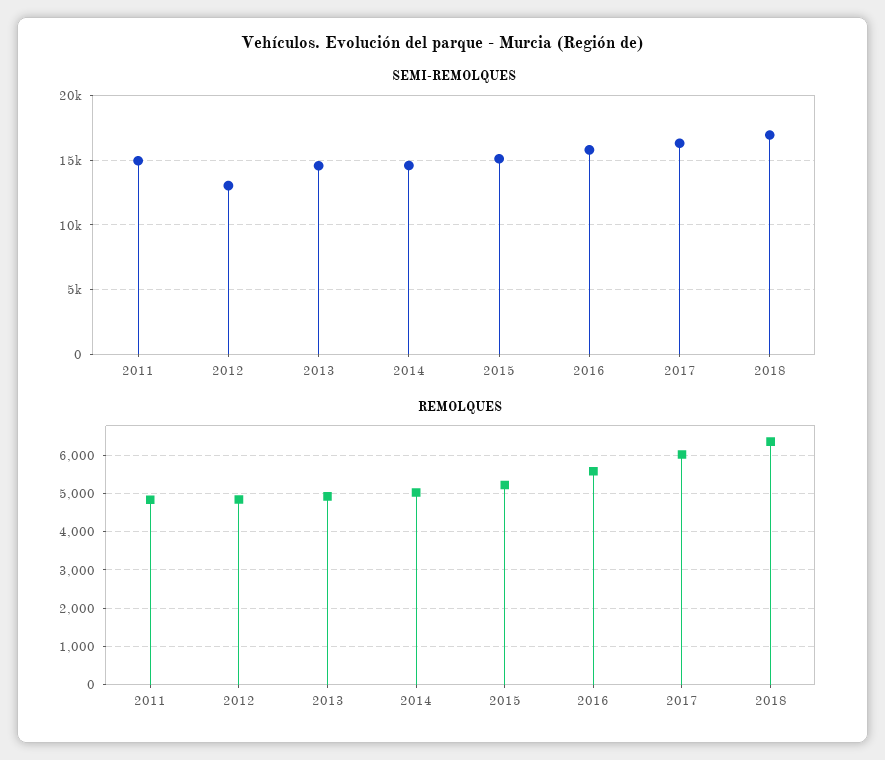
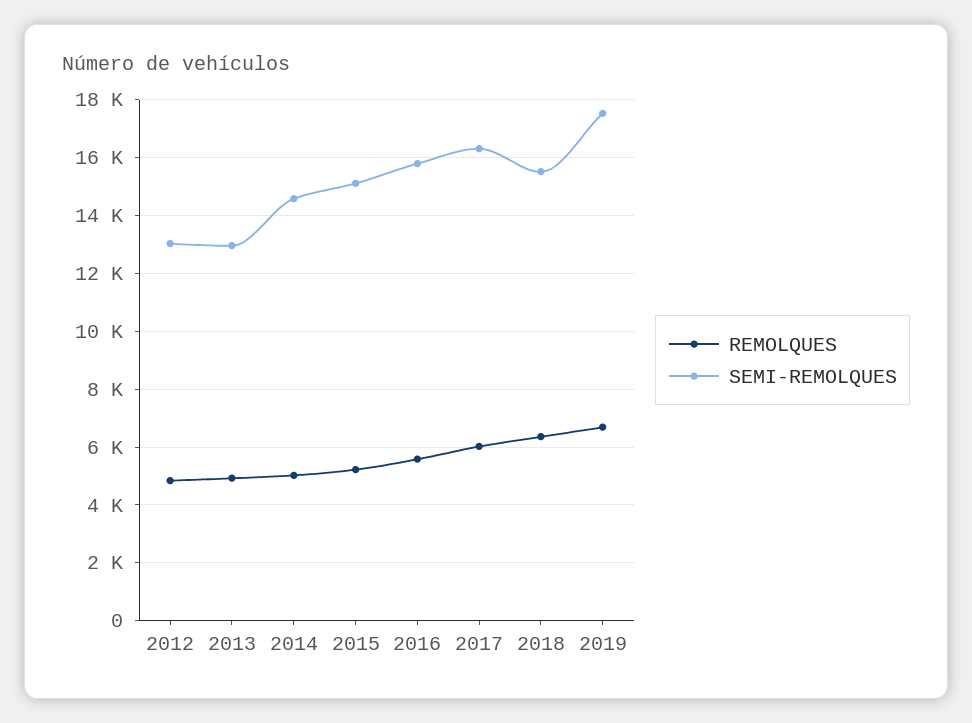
SEMI-REMOLQUES, 2011: 15000 -> none
SEMI-REMOLQUES, 2013: 14500 -> 13000
SEMI-REMOLQUES, 2018: 17000 -> 15500
REMOLQUES, 2011: 4800 -> none
REMOLQUES, 2019: none -> 6750
SEMI-REMOLQUES, 2019: none -> 17500

